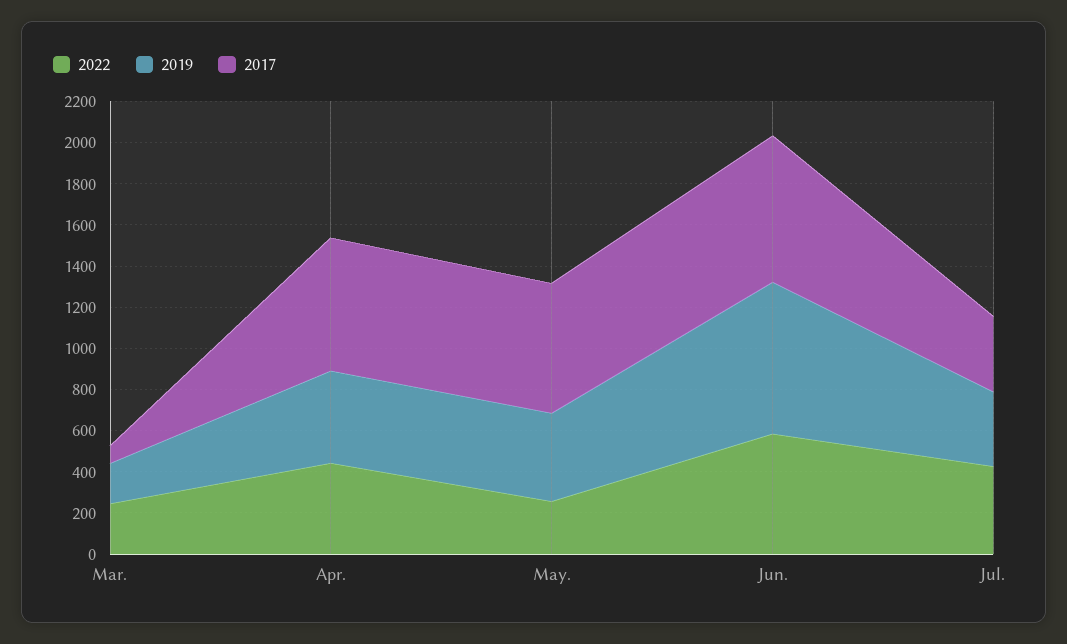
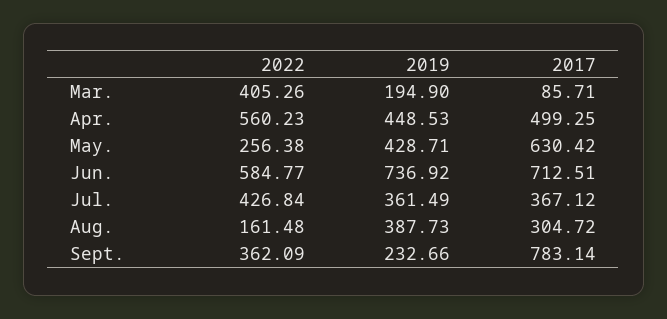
2022, Mar.: 250 -> 405.26
2022, Apr.: 450 -> 560.23
2017, Apr.: 650 -> 499.25
2022, Aug.: none -> 161.48
2019, Aug.: none -> 387.73
2017, Aug.: none -> 304.72
2022, Sept.: none -> 362.09
2019, Sept.: none -> 232.66
2017, Sept.: none -> 783.14

